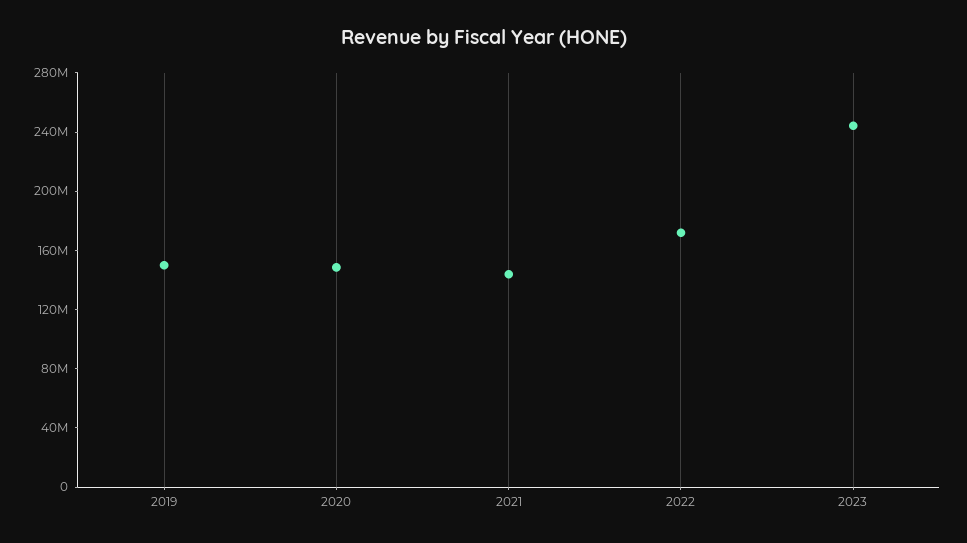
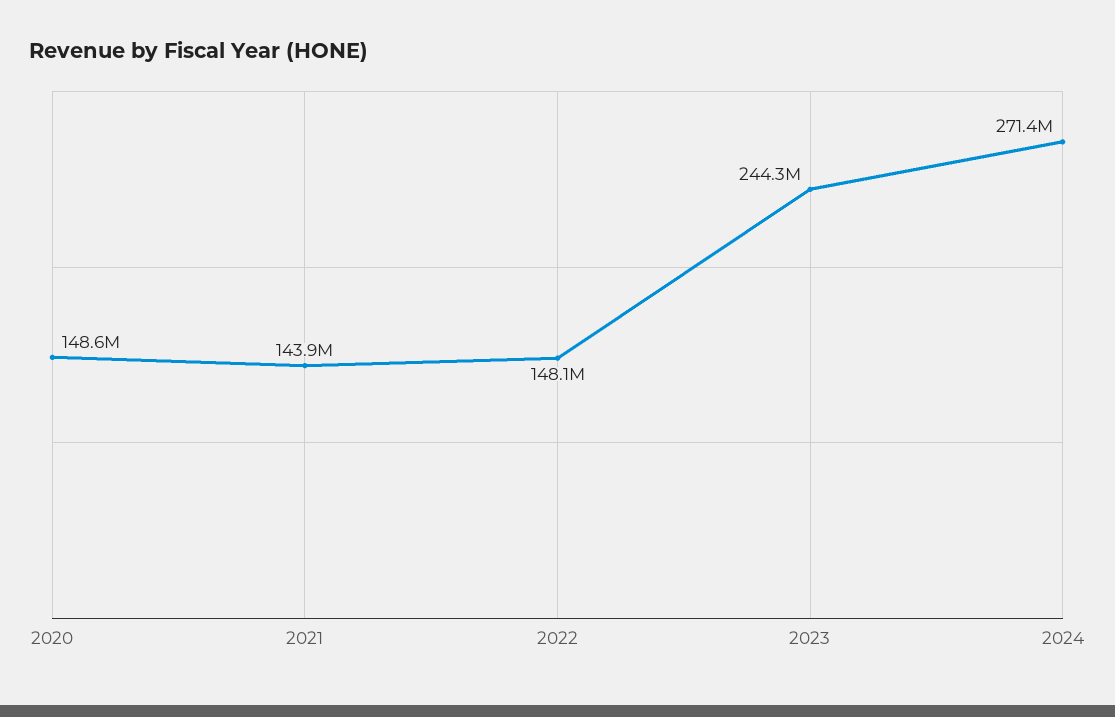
2019: 150000000 -> none
2022: 170000000 -> 148100000
2024: none -> 271400000

